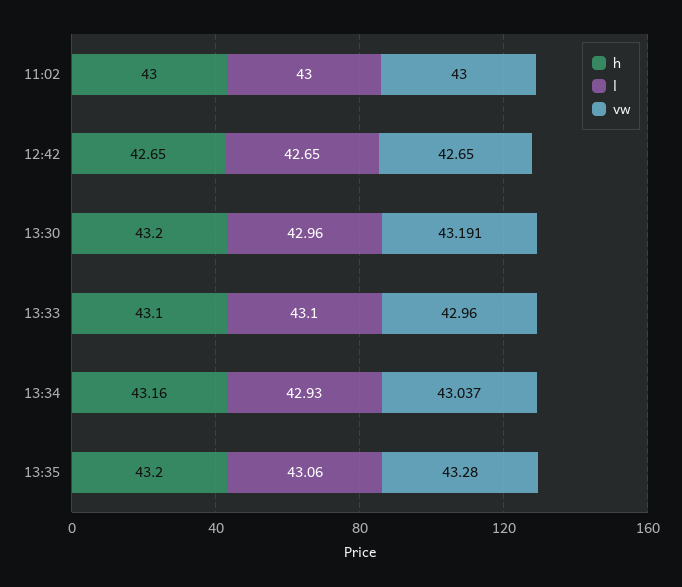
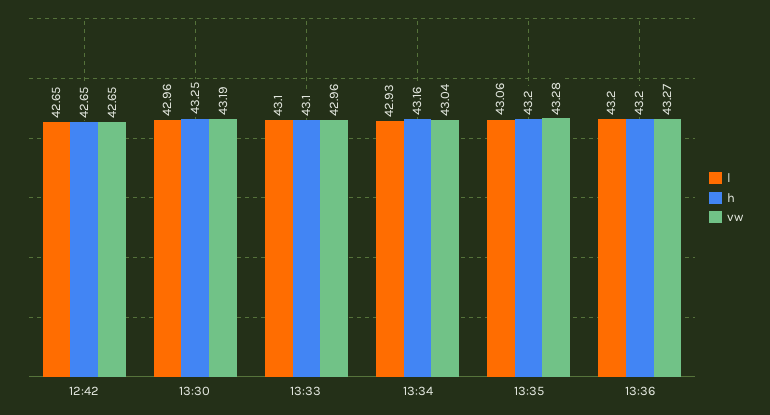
h, 11:02: 43 -> none
l, 11:02: 43 -> none
vw, 11:02: 43 -> none
h, 13:30: 43.2 -> 43.25
l, 13:36: none -> 43.2
h, 13:36: none -> 43.2
vw, 13:36: none -> 43.27

